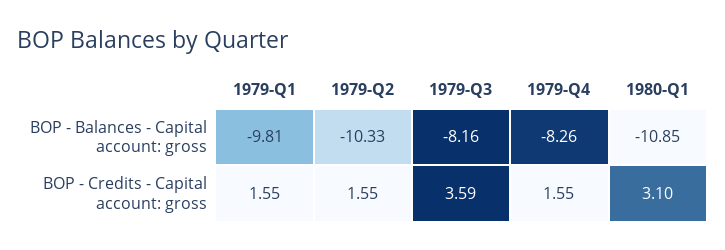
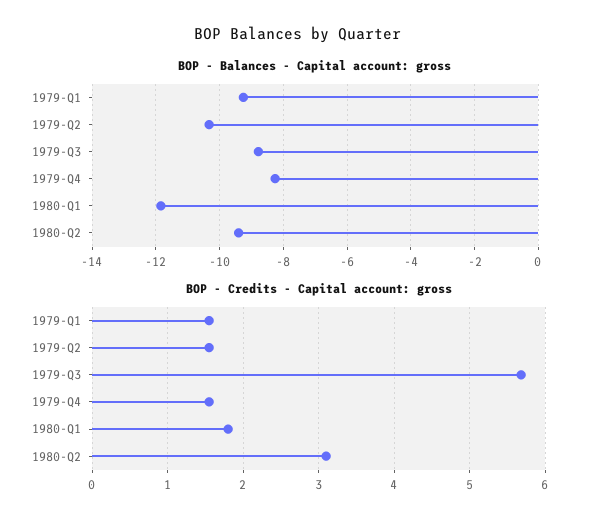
BOP - Balances - Capital account: gross, 1979-Q1: -9.81 -> -9.2
BOP - Balances - Capital account: gross, 1979-Q3: -8.16 -> -8.8
BOP - Balances - Capital account: gross, 1980-Q1: -10.85 -> -11.8
BOP - Credits - Capital account: gross, 1979-Q3: 3.59 -> 5.7
BOP - Credits - Capital account: gross, 1980-Q1: 3.1 -> 1.8
BOP - Balances - Capital account: gross, 1980-Q2: none -> -9.4
BOP - Credits - Capital account: gross, 1980-Q2: none -> 3.1

